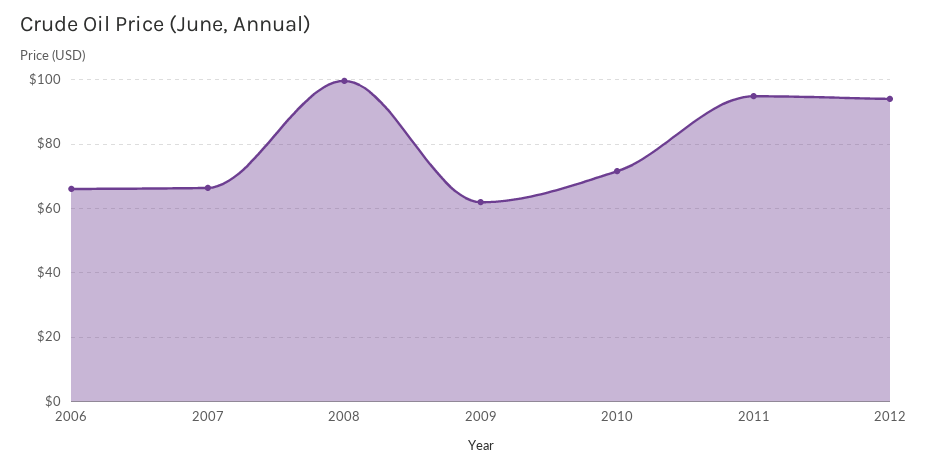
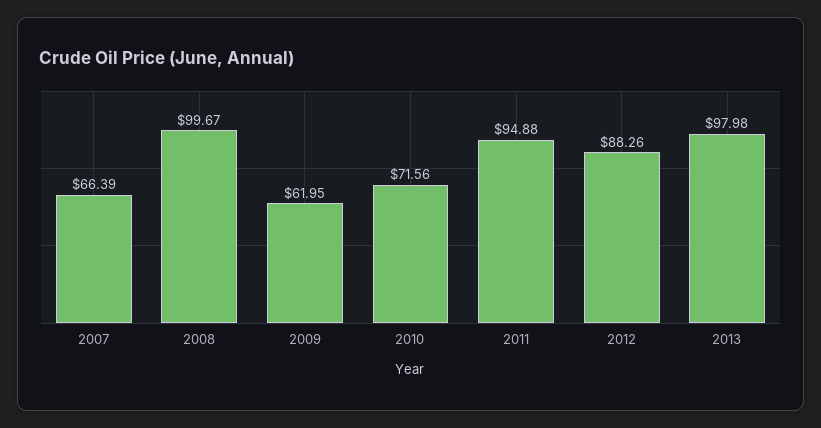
2006: 66 -> none
2012: 94 -> 88.26
2013: none -> 97.98

